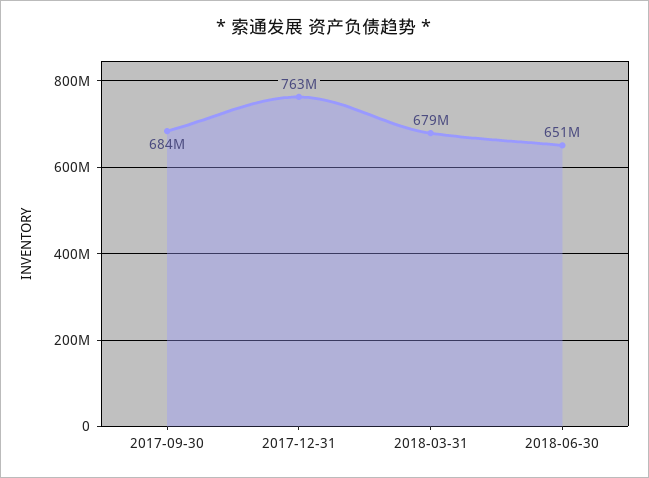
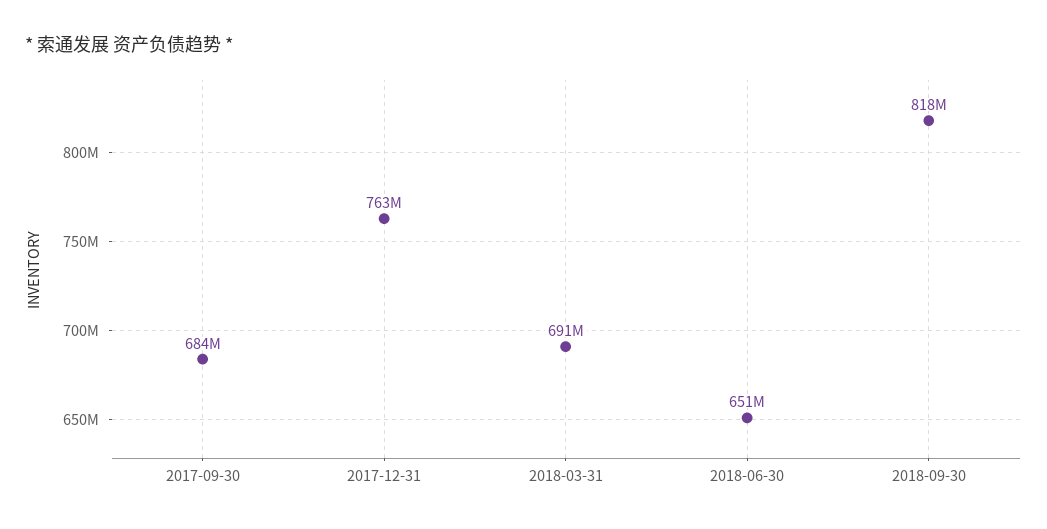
2018-03-31: 679000000 -> 691000000
2018-09-30: none -> 818000000

